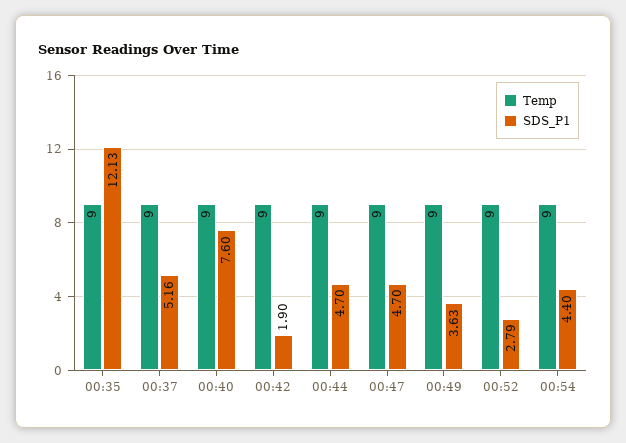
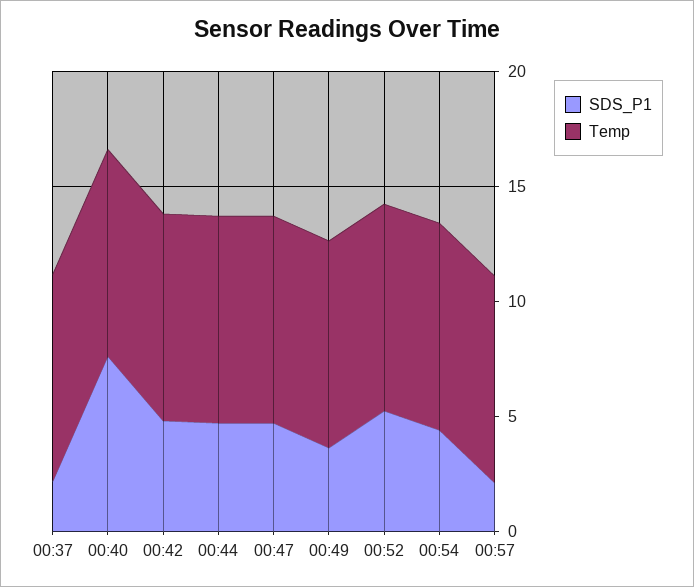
Temp, 00:35: 9 -> none
SDS_P1, 00:35: 12.13 -> none
SDS_P1, 00:37: 5.16 -> 2
SDS_P1, 00:42: 1.9 -> 5
SDS_P1, 00:52: 2.79 -> 5
SDS_P1, 00:57: none -> 2
Temp, 00:57: none -> 9

